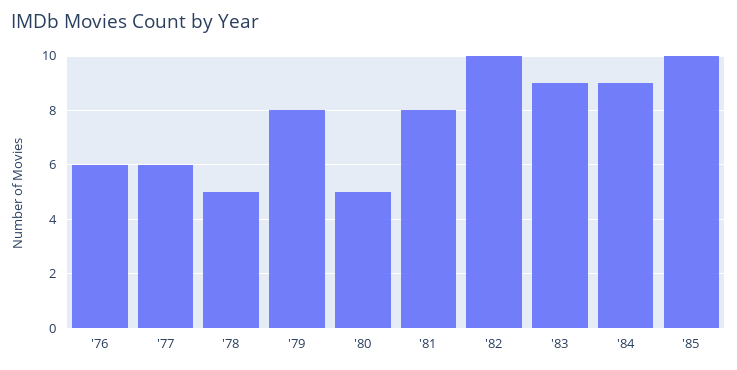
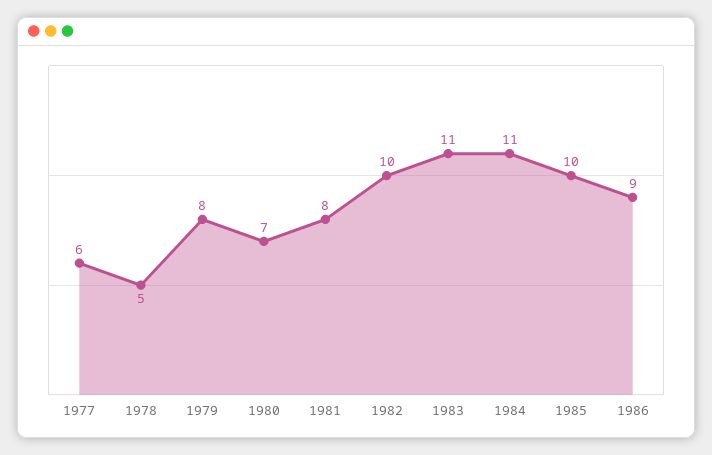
'76: 6 -> none
'80: 5 -> 7
'83: 9 -> 11
'84: 9 -> 11
1986: none -> 9

